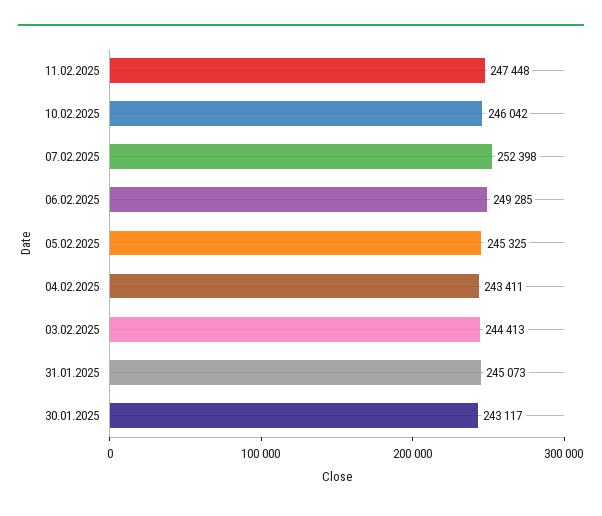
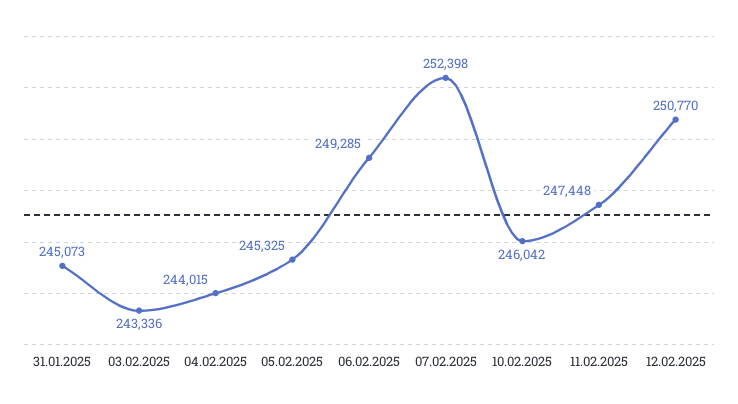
04.02.2025: 243411 -> 244015
03.02.2025: 244413 -> 243336
30.01.2025: 243117 -> none
12.02.2025: none -> 250770

